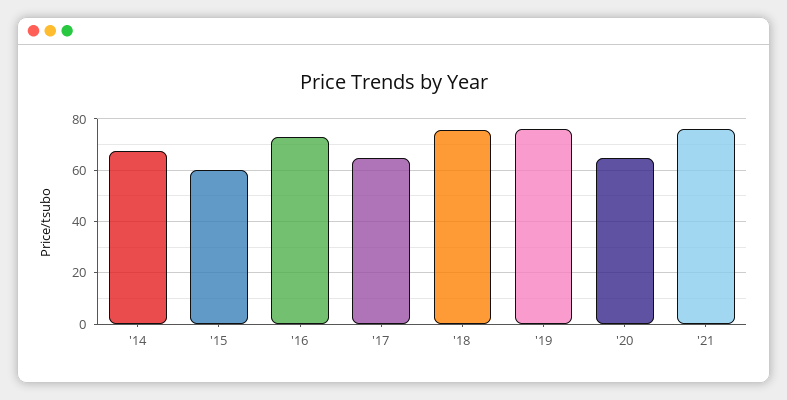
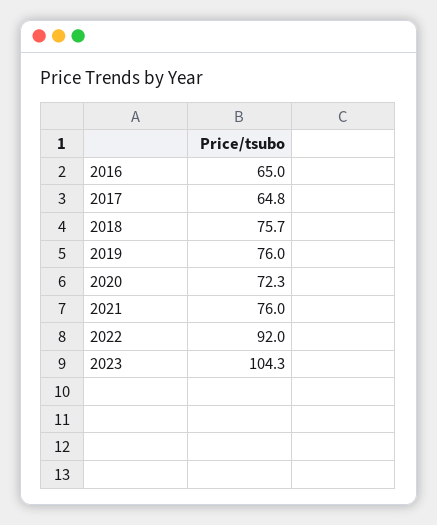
'14: 67.5 -> none
'15: 60 -> none
'16: 72.5 -> 65
'20: 65 -> 72.3
2022: none -> 92
2023: none -> 104.3

